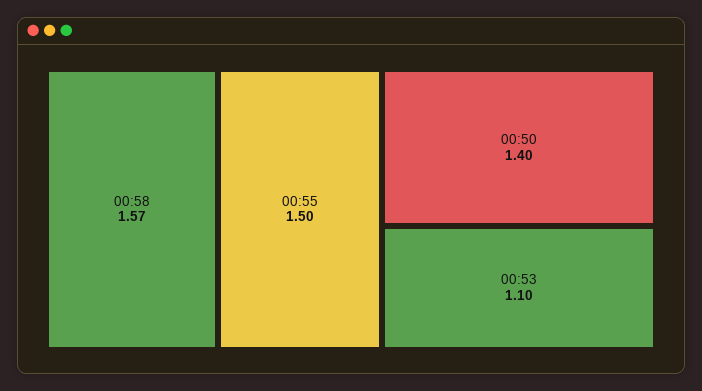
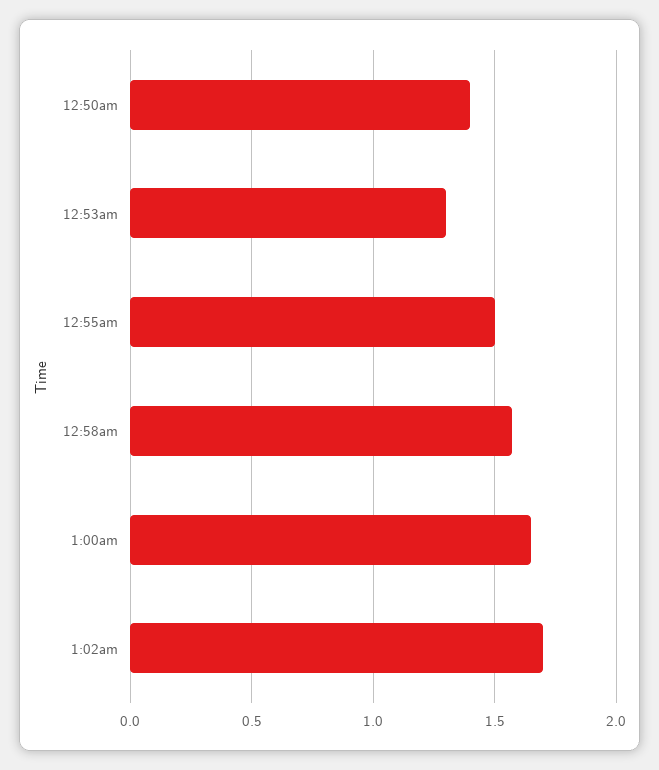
00:53: 1.1 -> 1.3
1:00am: none -> 1.65
1:02am: none -> 1.7

